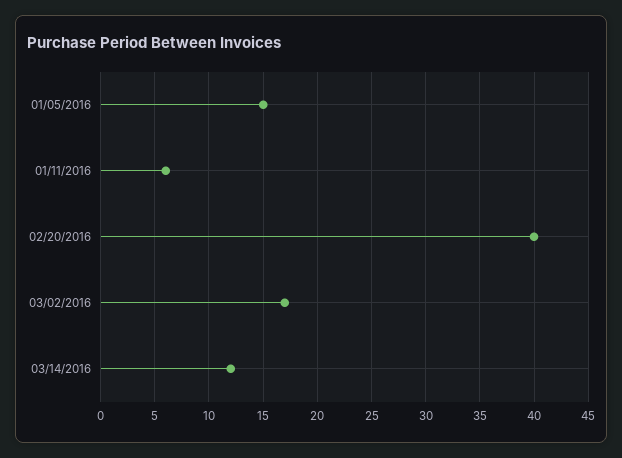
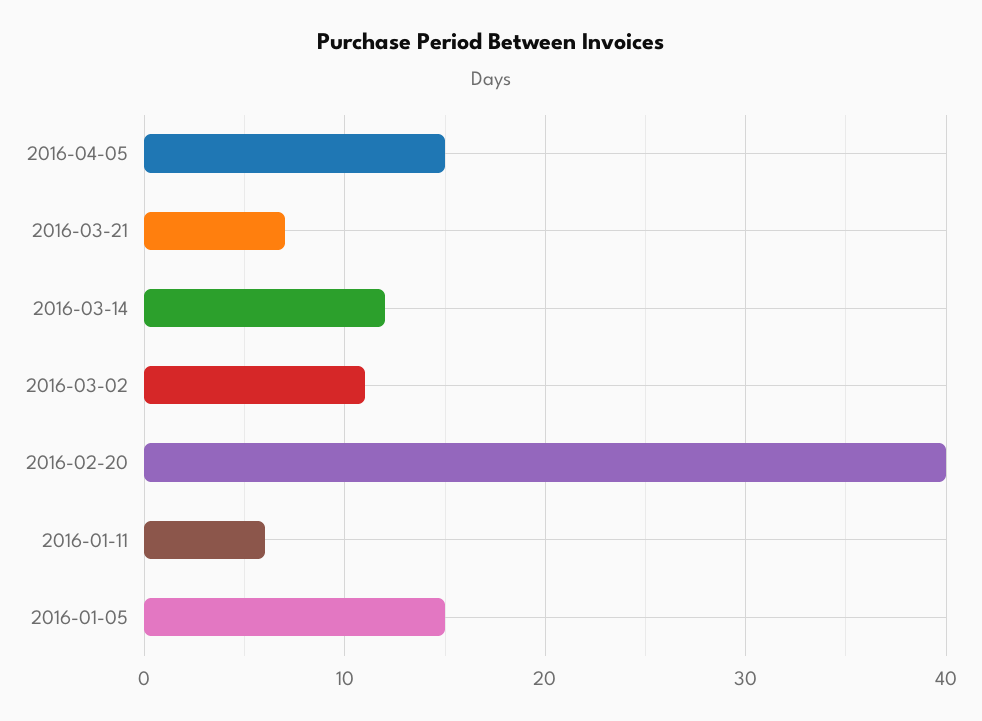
03/02/2016: 17 -> 11
2016-04-05: none -> 15
2016-03-21: none -> 7

